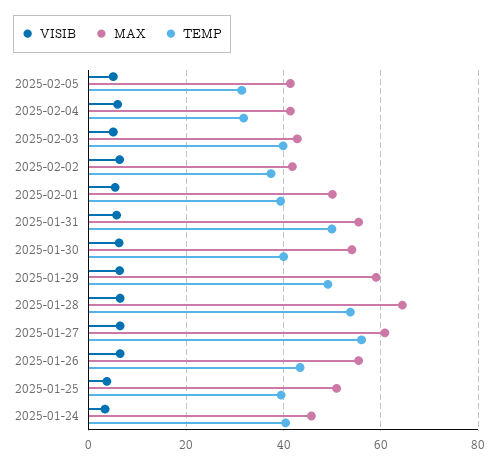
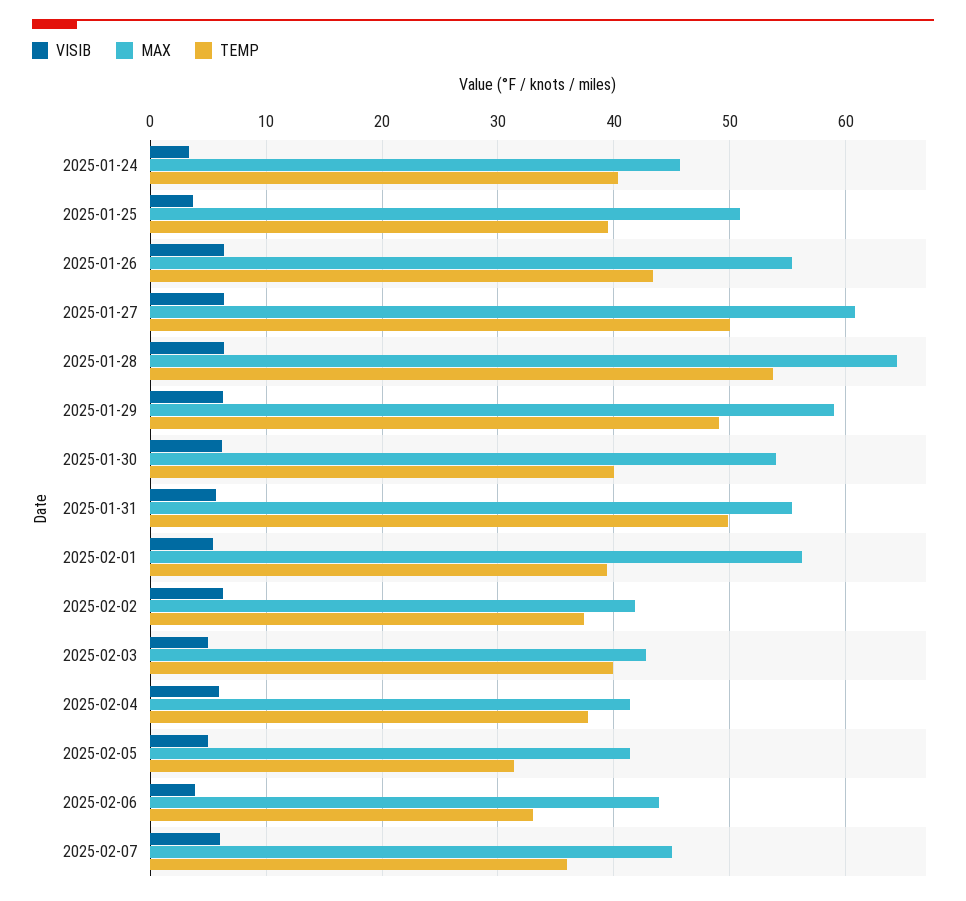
TEMP, 2025-02-04: 32 -> 38
MAX, 2025-02-01: 50 -> 56
TEMP, 2025-01-27: 56 -> 50
VISIB, 2025-02-06: none -> 4
MAX, 2025-02-06: none -> 44
TEMP, 2025-02-06: none -> 33
VISIB, 2025-02-07: none -> 6
MAX, 2025-02-07: none -> 45
TEMP, 2025-02-07: none -> 36

